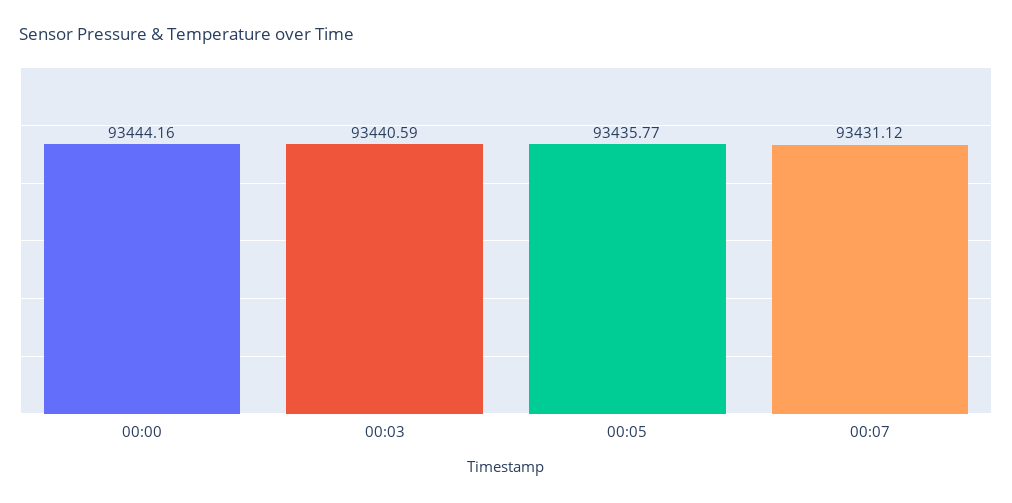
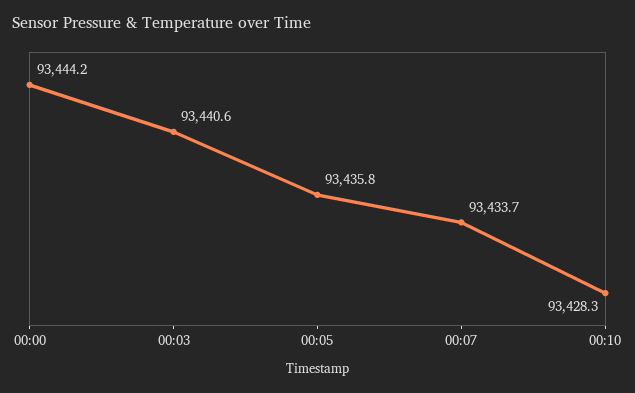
00:07: 93431.12 -> 93433.7
00:10: none -> 93428.3

